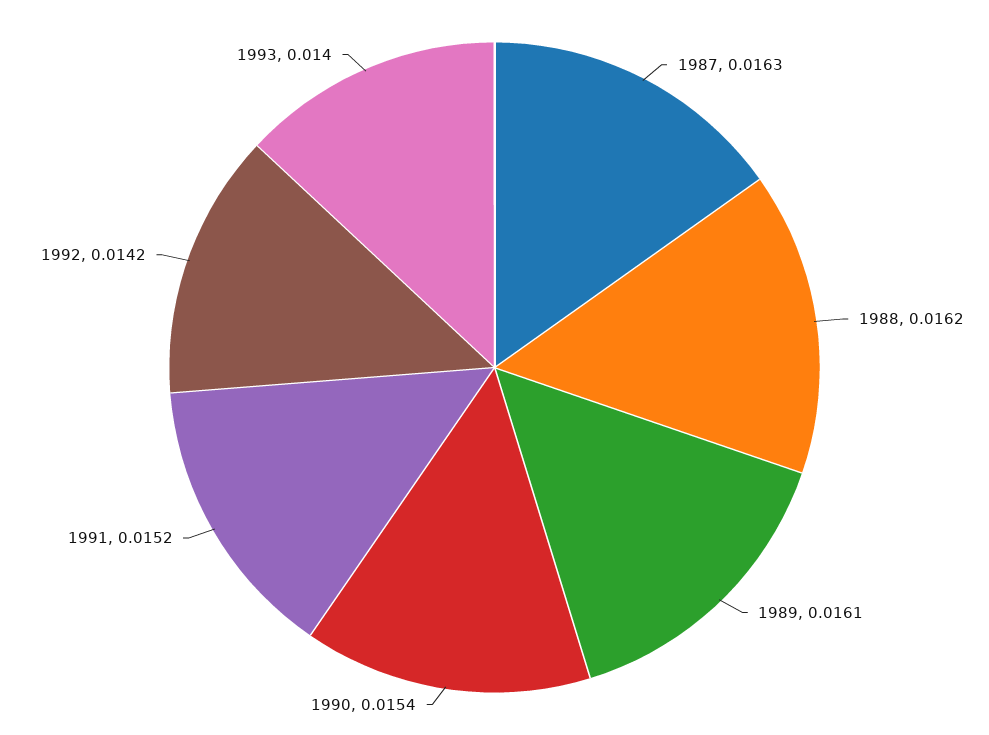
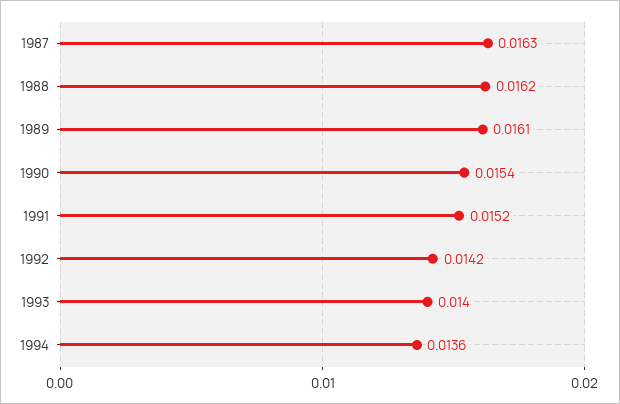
1994: none -> 0.0136

